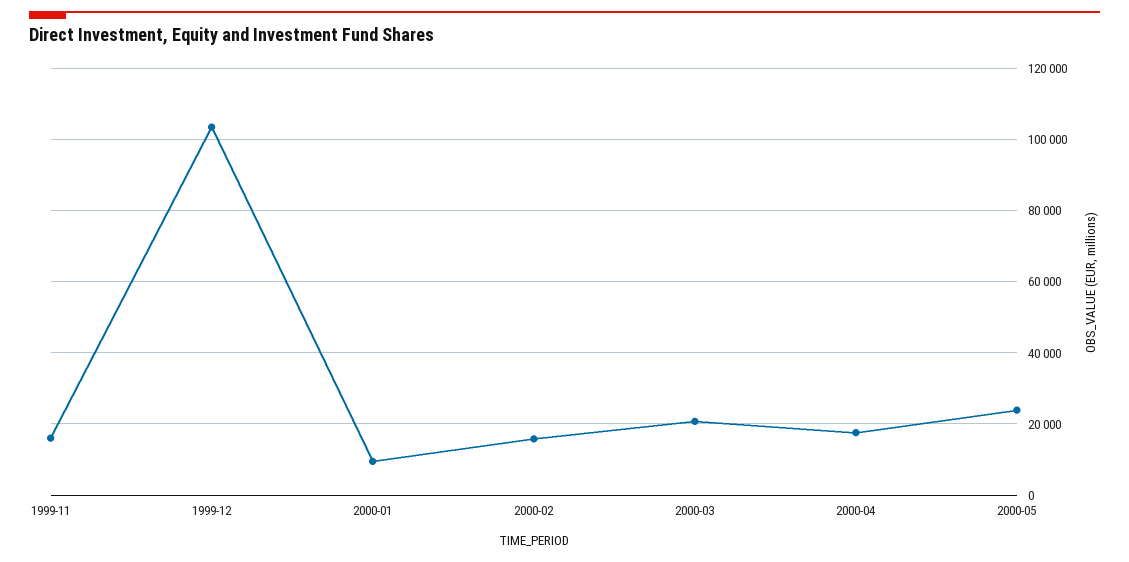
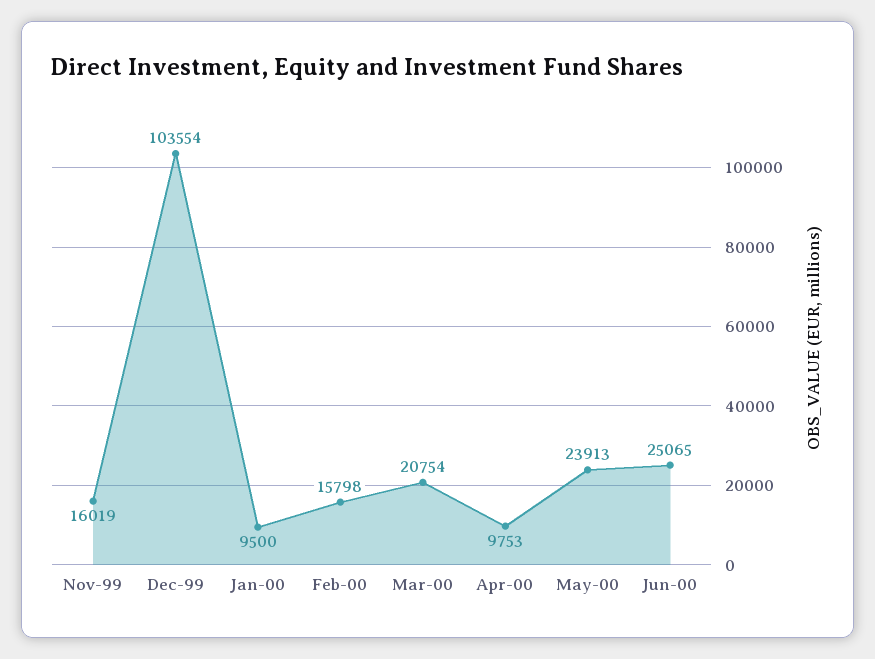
2000-04: 18000 -> 9753
Jun-00: none -> 25065

